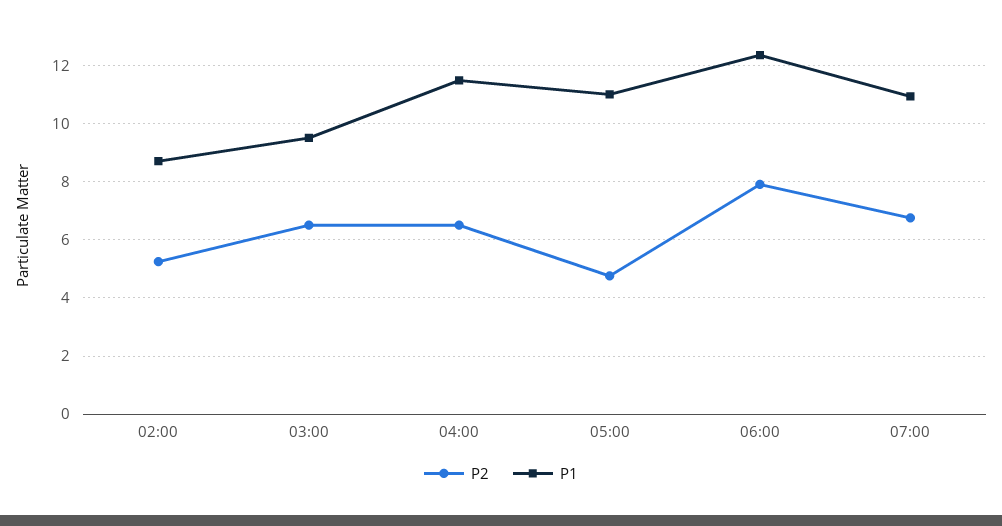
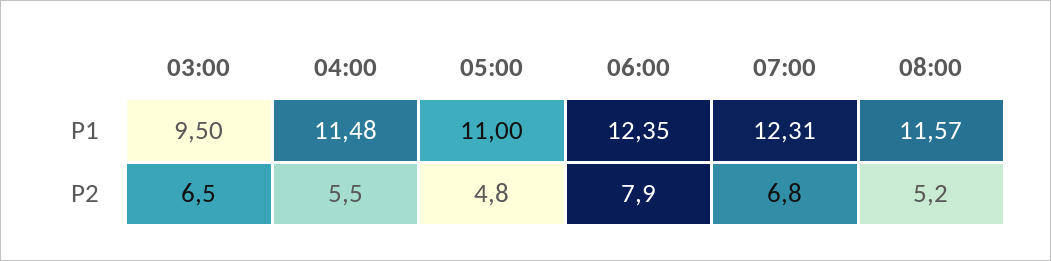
P2, 02:00: 5.25 -> none
P1, 02:00: 8.75 -> none
P2, 04:00: 6.5 -> 5.5
P1, 07:00: 11 -> 12.31
P1, 08:00: none -> 11.57
P2, 08:00: none -> 5.2

